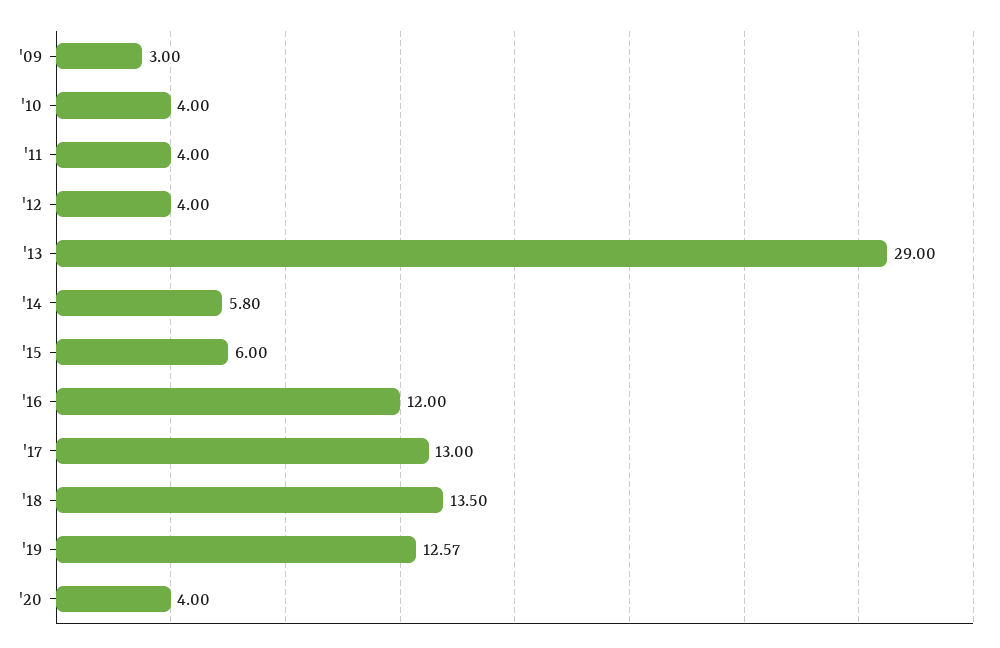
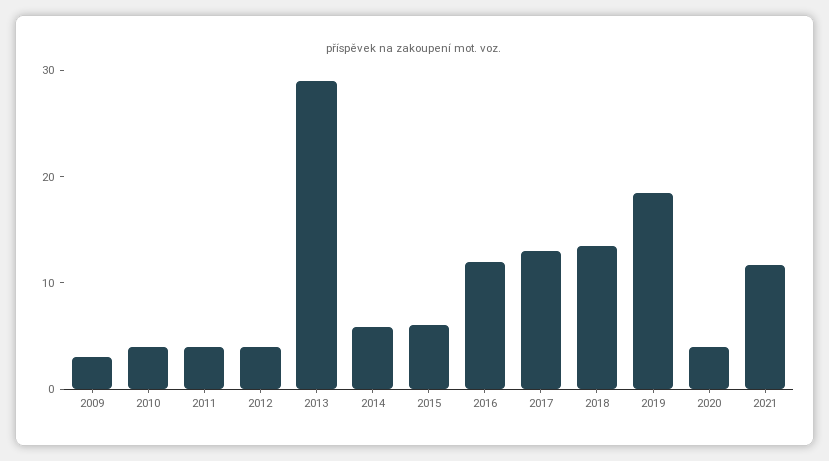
'19: 12.57 -> 18
2021: none -> 12

